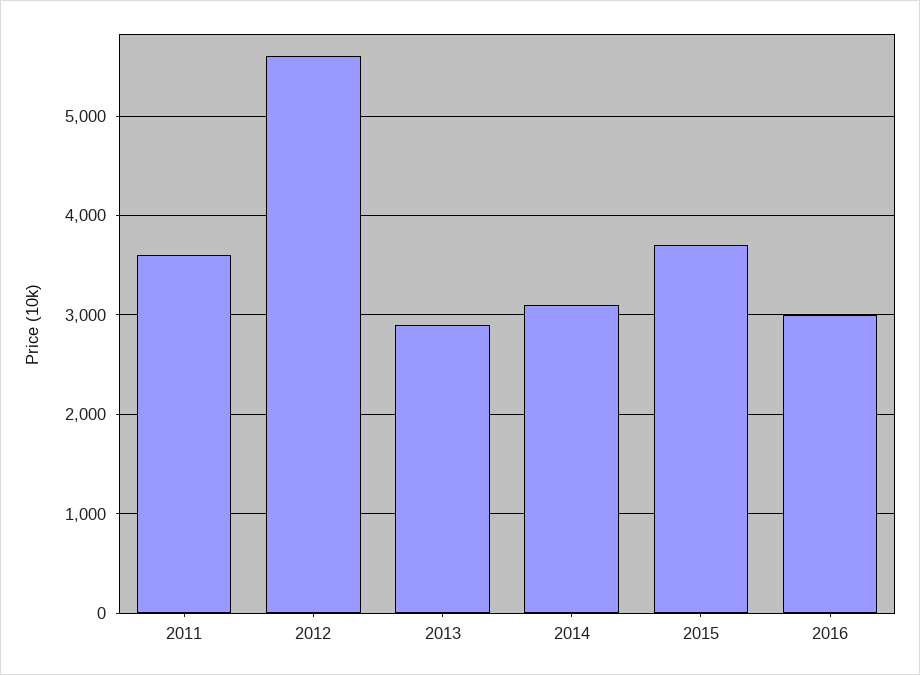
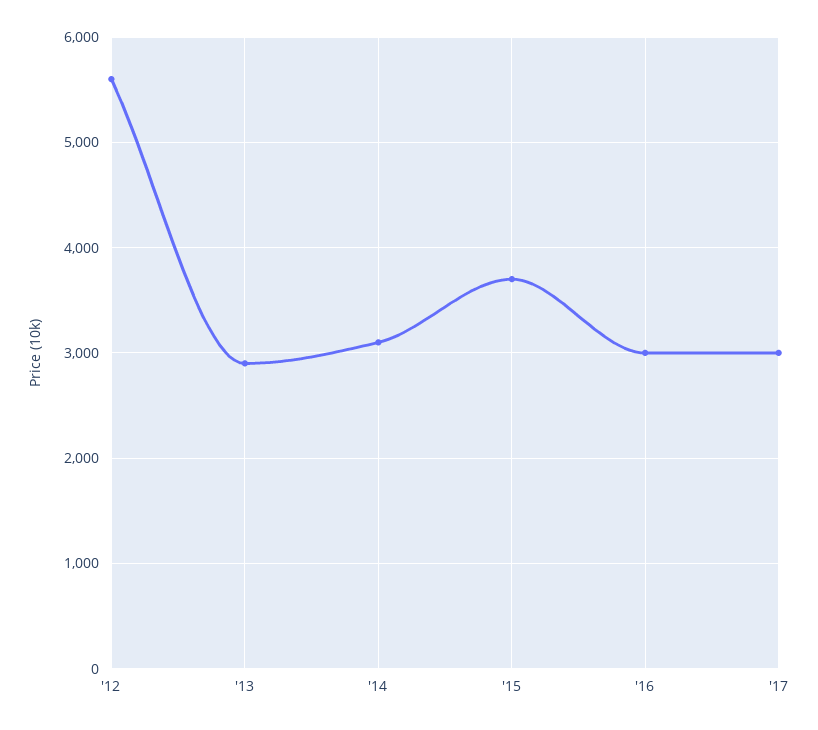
2011: 3600 -> none
'17: none -> 3000

